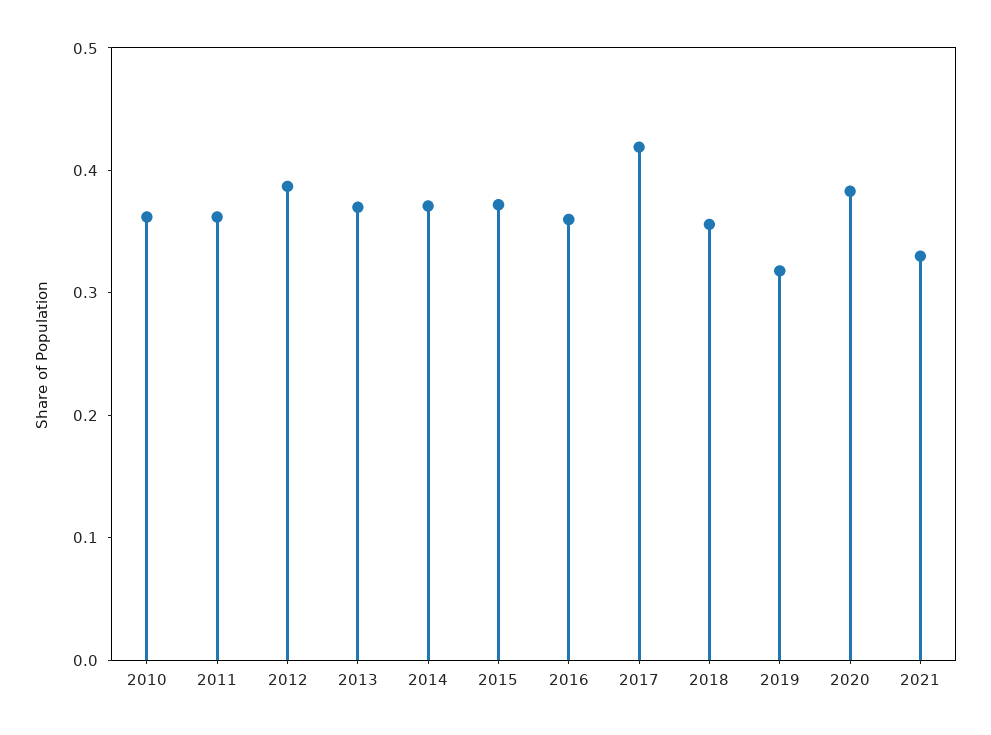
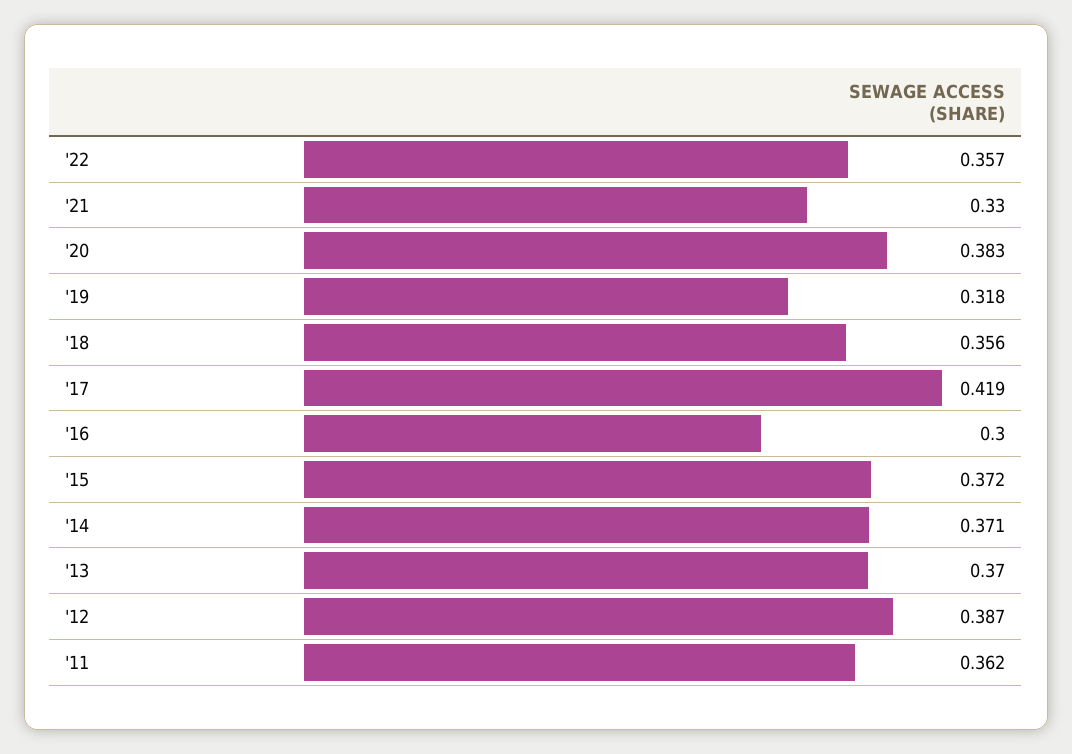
2010: 0.36 -> none
2016: 0.36 -> 0.3
'22: none -> 0.357

